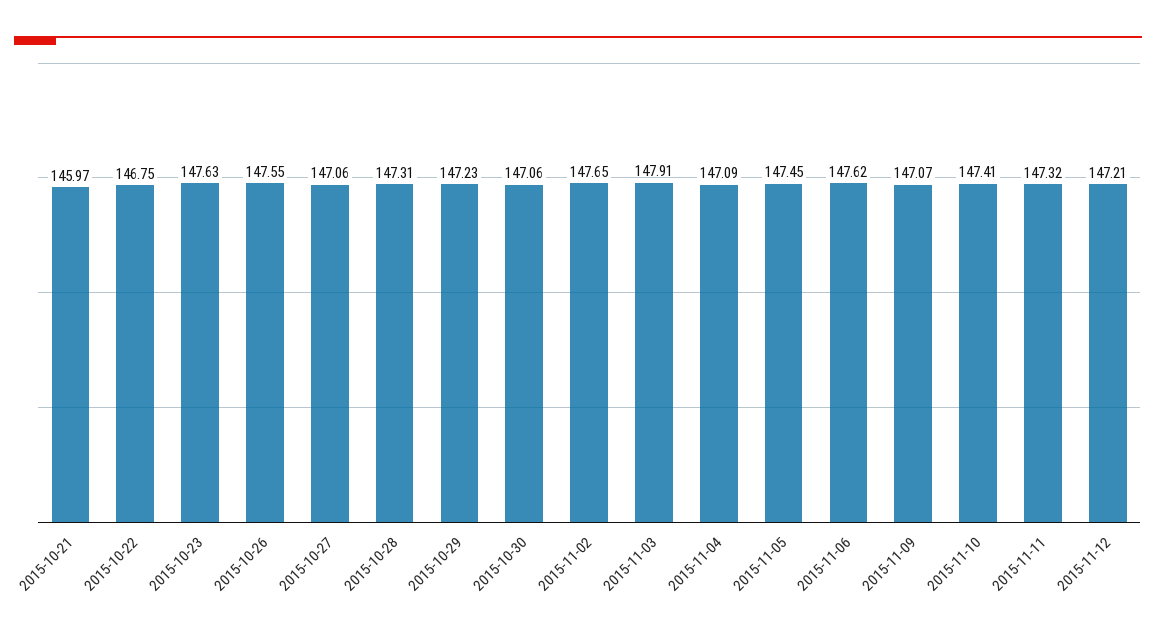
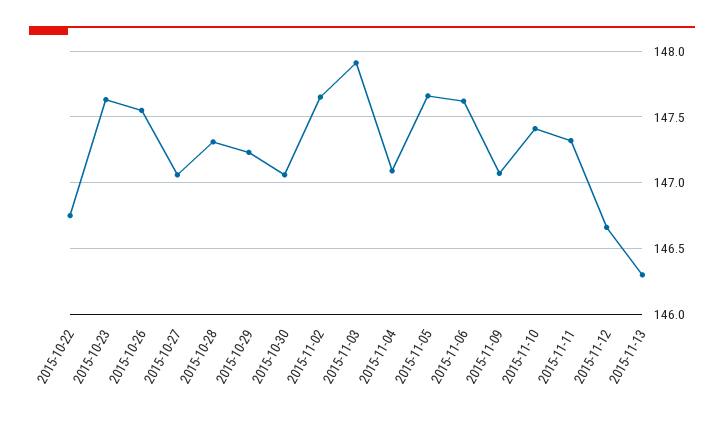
2015-10-21: 145.97 -> none
2015-11-05: 147.45 -> 147.65
2015-11-12: 147.21 -> 146.65
2015-11-13: none -> 146.3

